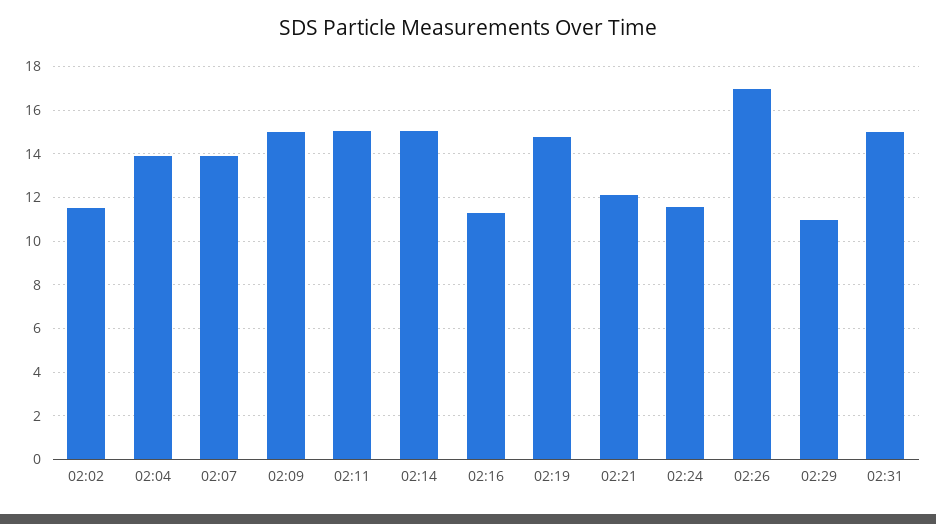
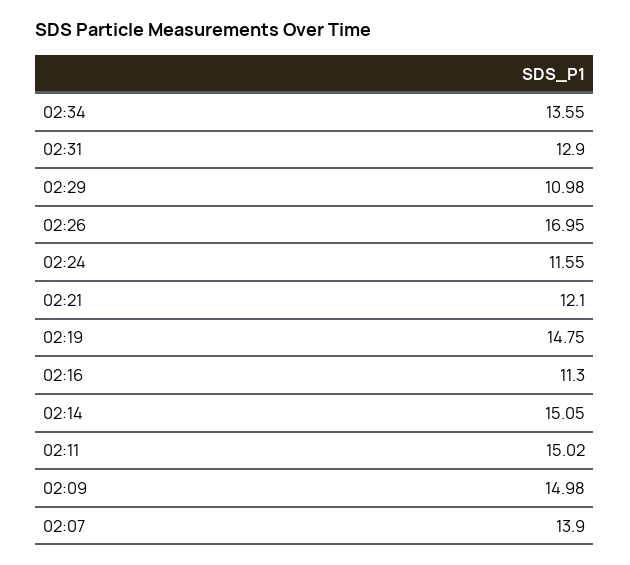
02:02: 11.5 -> none
02:04: 14 -> none
02:31: 15 -> 12.9
02:34: none -> 13.55

